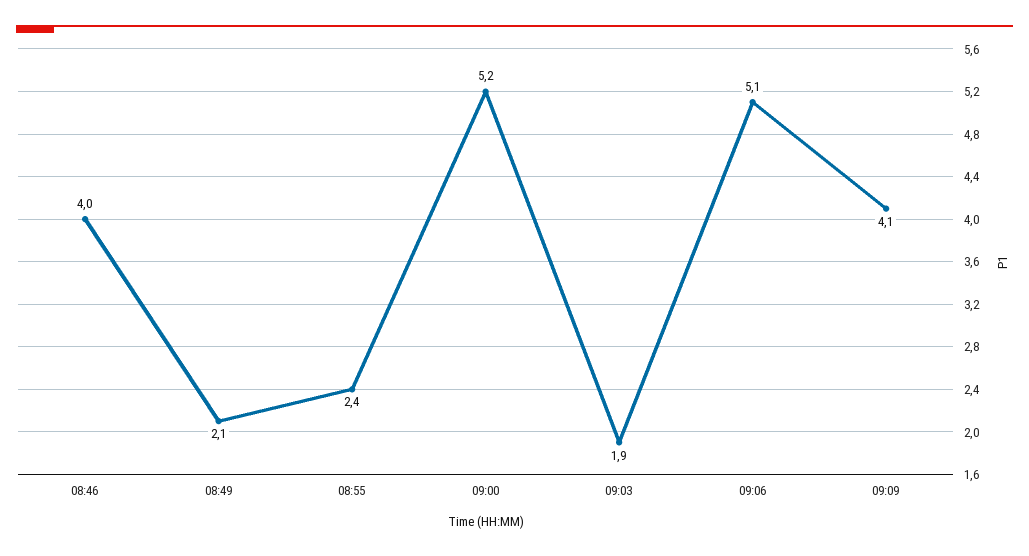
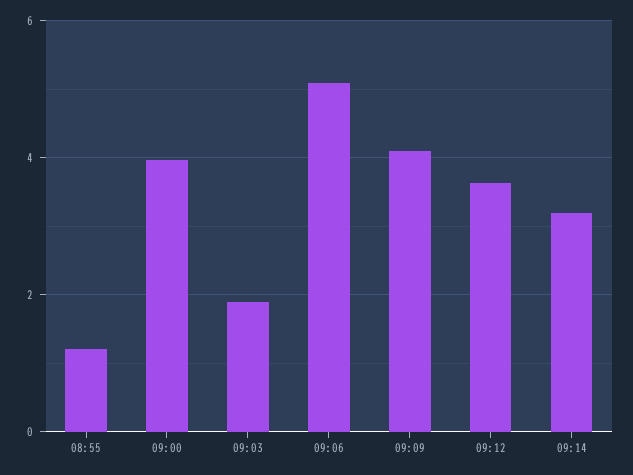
08:46: 4 -> none
08:49: 2.1 -> none
08:55: 2.4 -> 1.2
09:00: 5.2 -> 4
09:12: none -> 3.6
09:14: none -> 3.2

